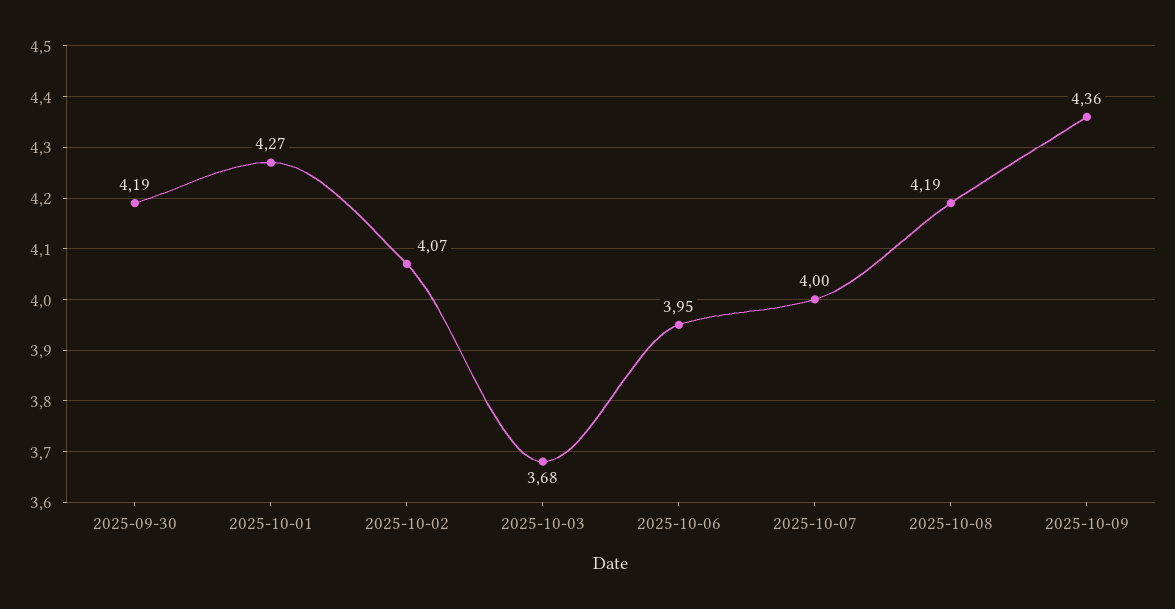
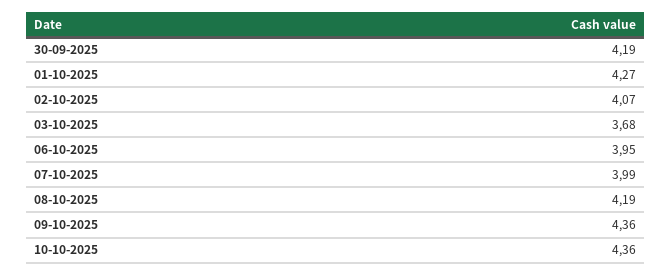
2025-10-07: 4 -> 3.99
10-10-2025: none -> 4.36

